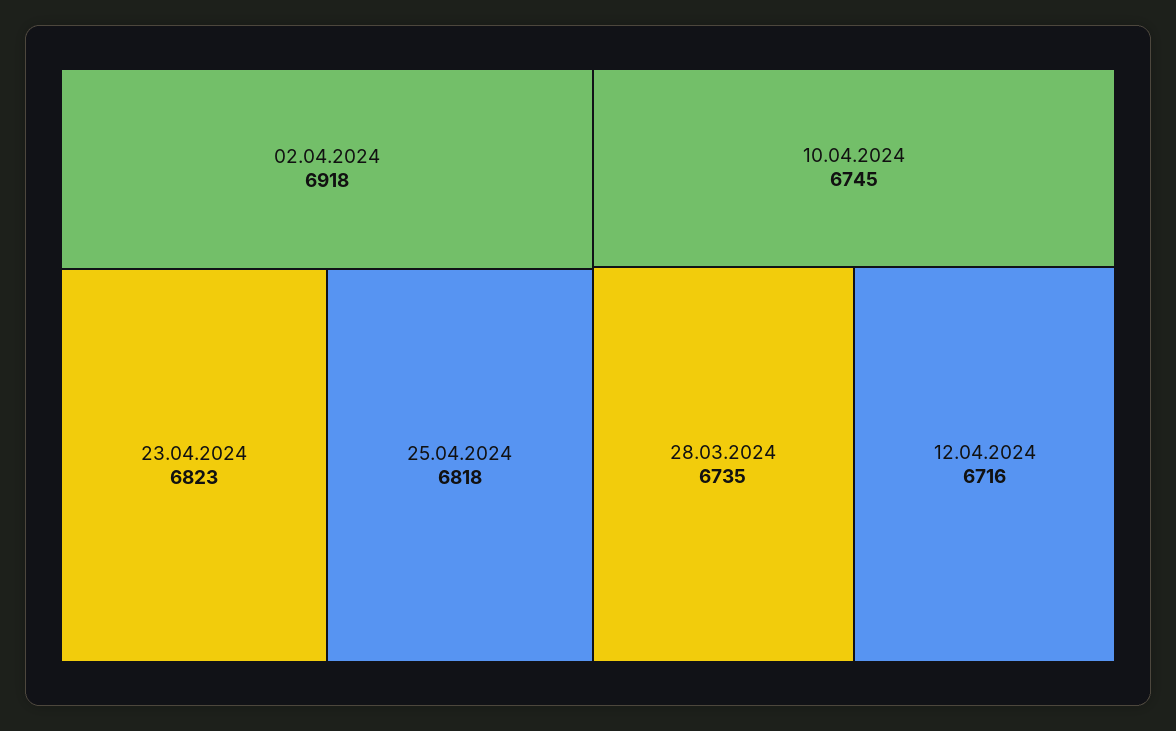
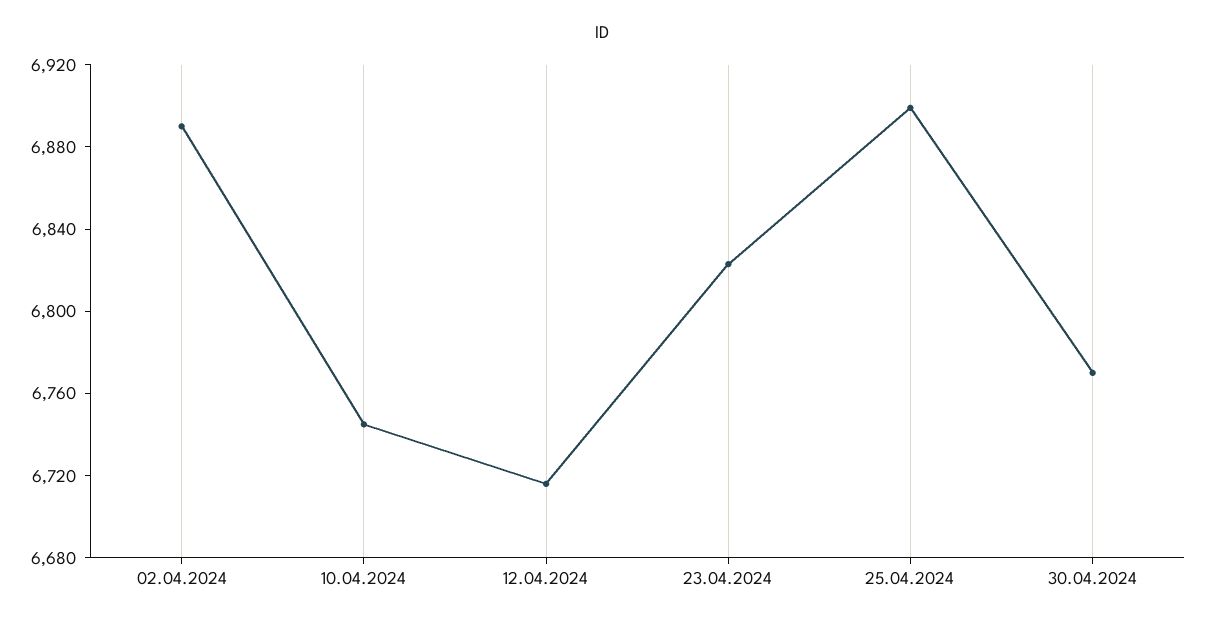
02.04.2024: 6918 -> 6890
25.04.2024: 6818 -> 6900
28.03.2024: 6735 -> none
30.04.2024: none -> 6770

